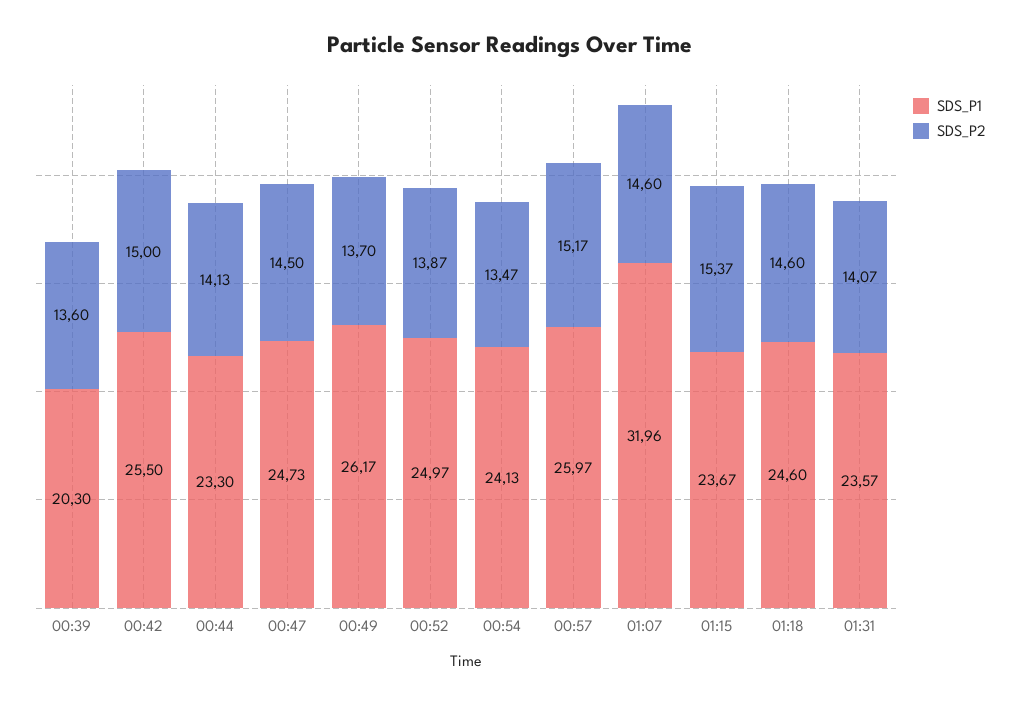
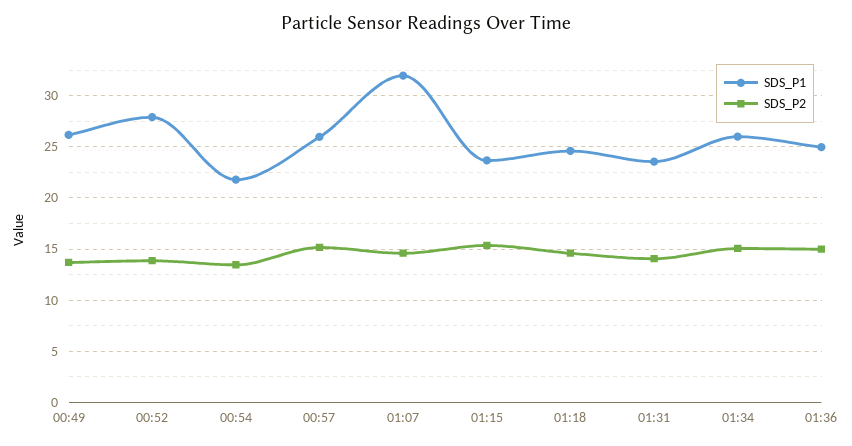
SDS_P1, 00:39: 20.3 -> none
SDS_P2, 00:39: 13.6 -> none
SDS_P1, 00:42: 25.5 -> none
SDS_P2, 00:42: 15 -> none
SDS_P1, 00:44: 23.3 -> none
SDS_P2, 00:44: 14.13 -> none
SDS_P1, 00:47: 24.73 -> none
SDS_P2, 00:47: 14.5 -> none
SDS_P1, 00:52: 24.97 -> 28
SDS_P1, 00:54: 24.13 -> 22
SDS_P1, 01:34: none -> 26
SDS_P2, 01:34: none -> 15
SDS_P1, 01:36: none -> 25
SDS_P2, 01:36: none -> 15

